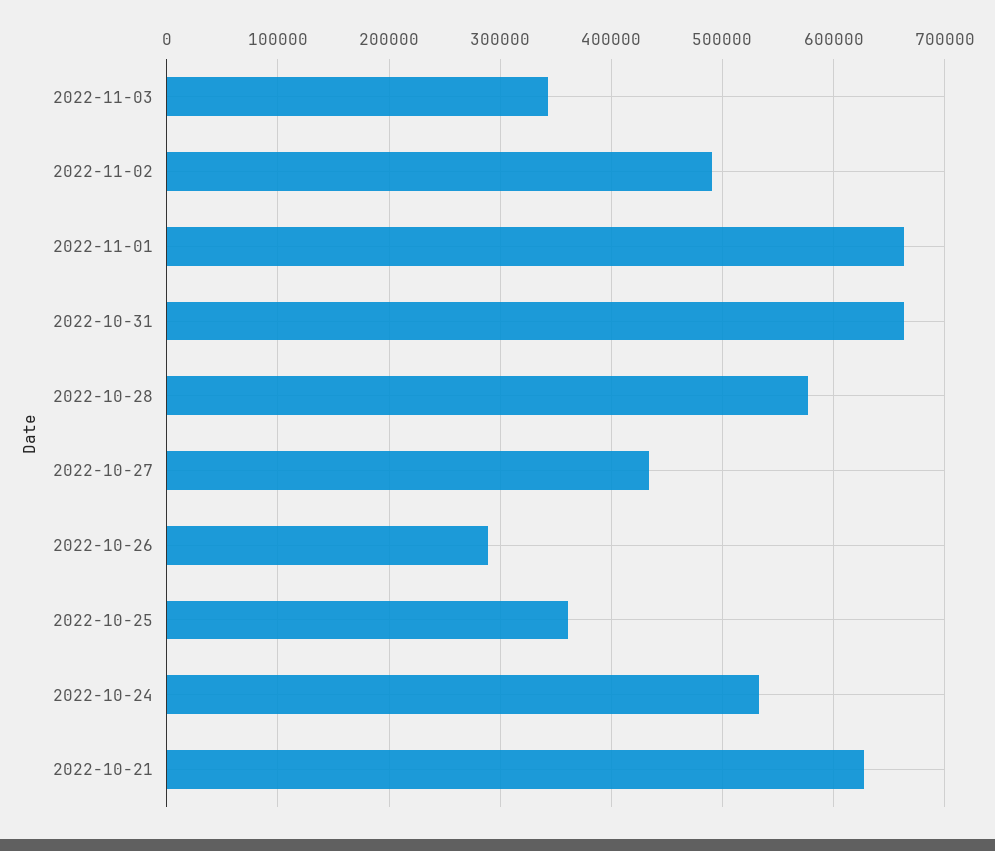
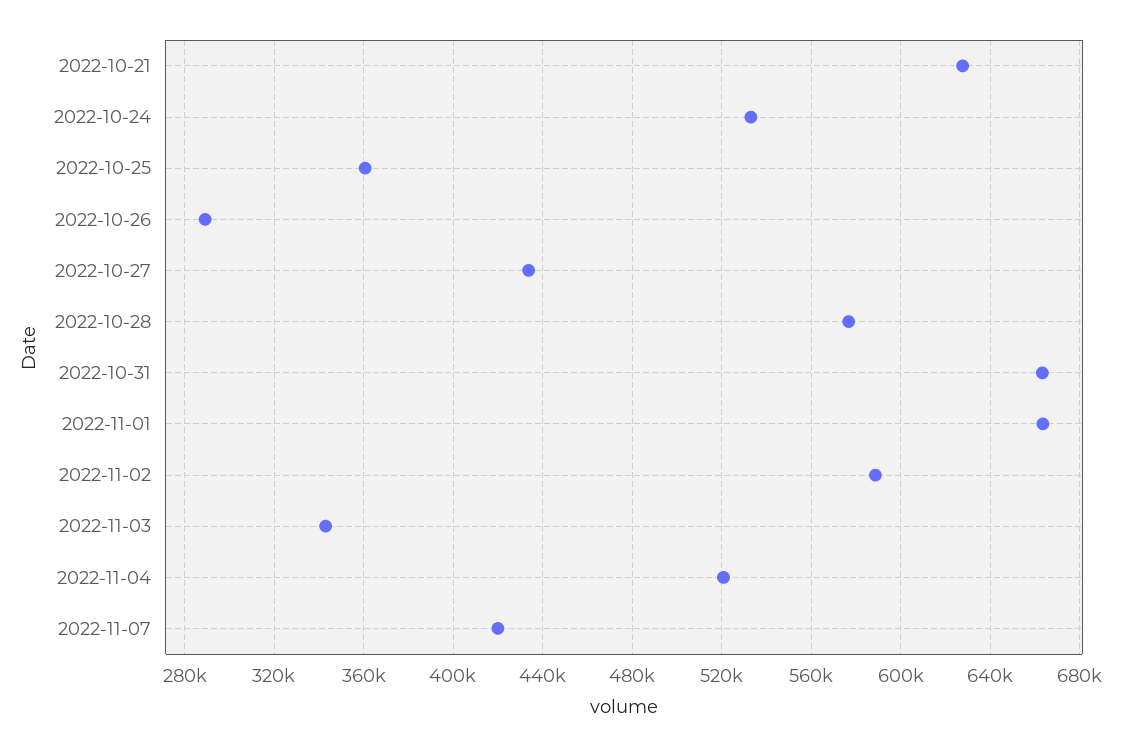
2022-11-02: 490000 -> 590000
2022-11-04: none -> 520000
2022-11-07: none -> 420000

